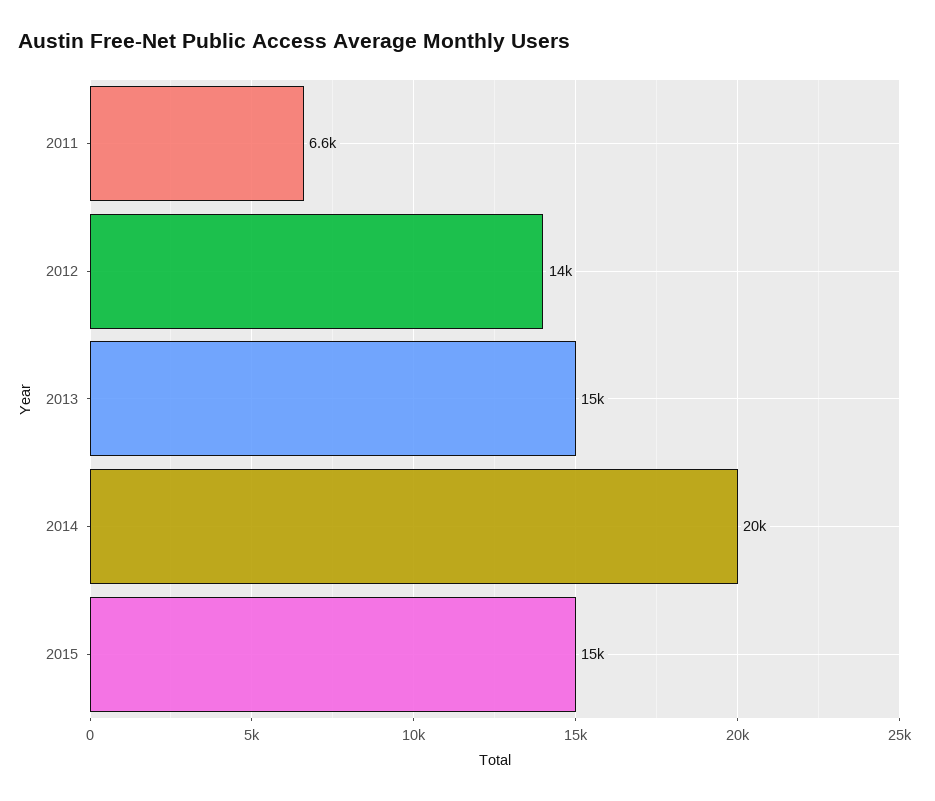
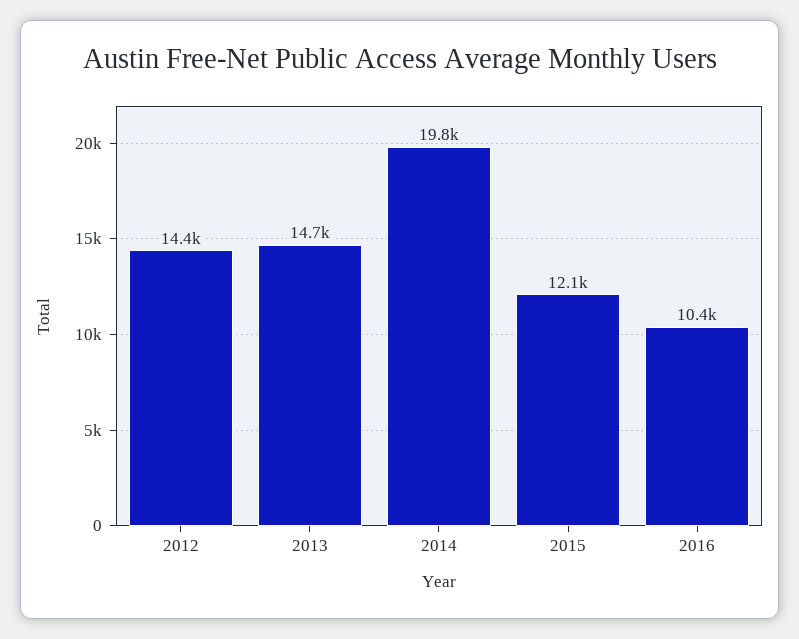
2011: 6600 -> none
2015: 15000 -> 12100
2016: none -> 10400

